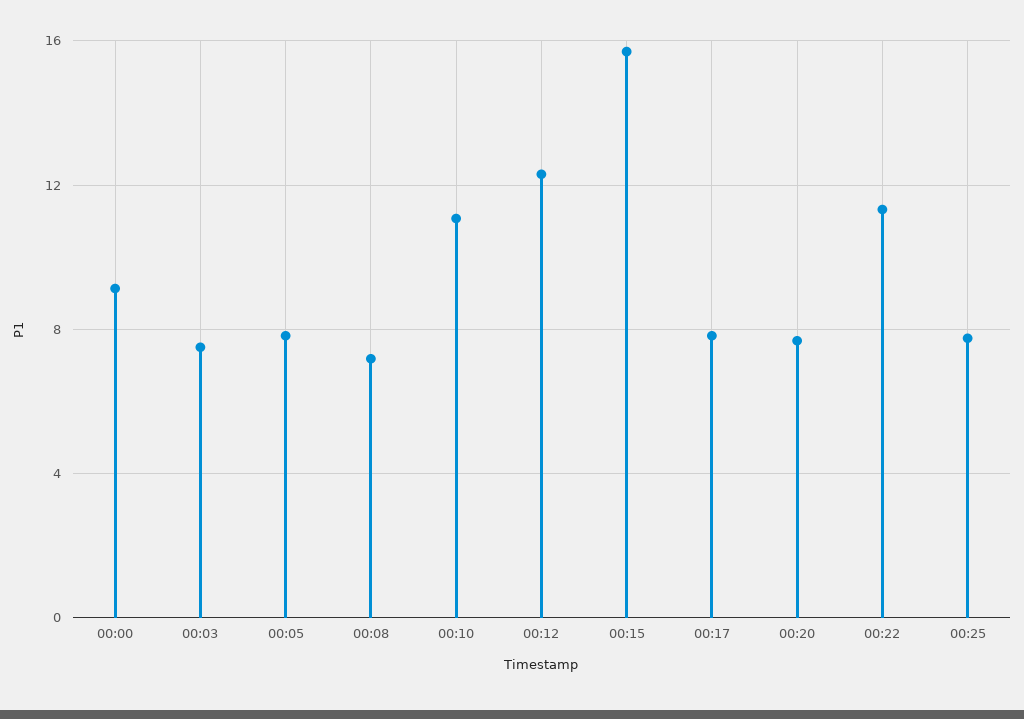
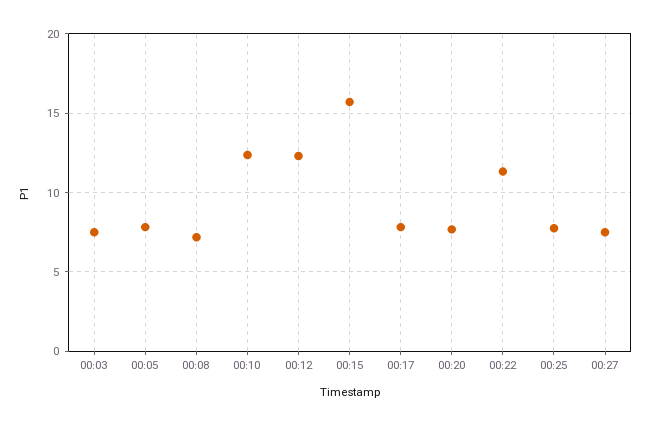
00:00: 9 -> none
00:10: 11 -> 12.5
00:27: none -> 7.5

